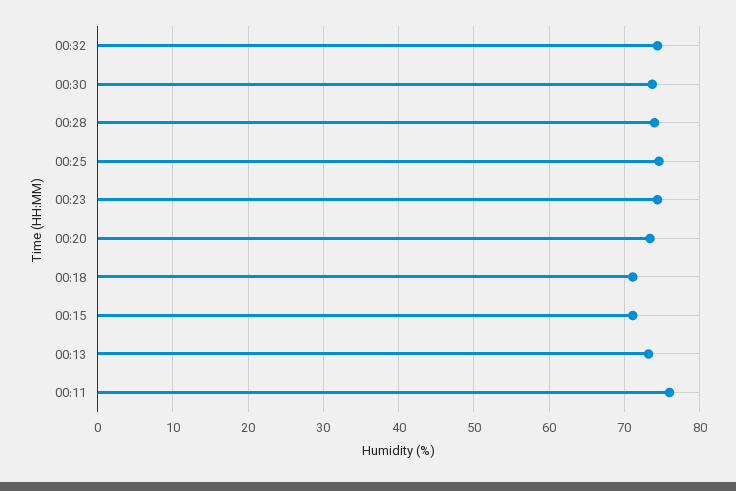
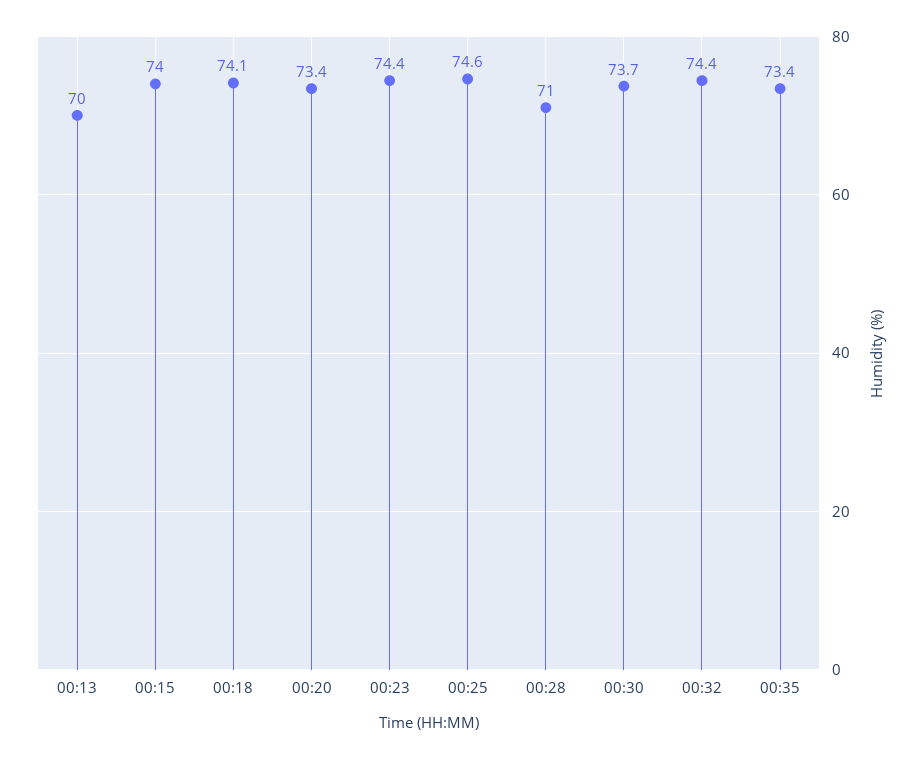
00:28: 74 -> 71
00:18: 71 -> 74.1
00:15: 71 -> 74
00:13: 73 -> 70
00:11: 76 -> none
00:35: none -> 73.4

